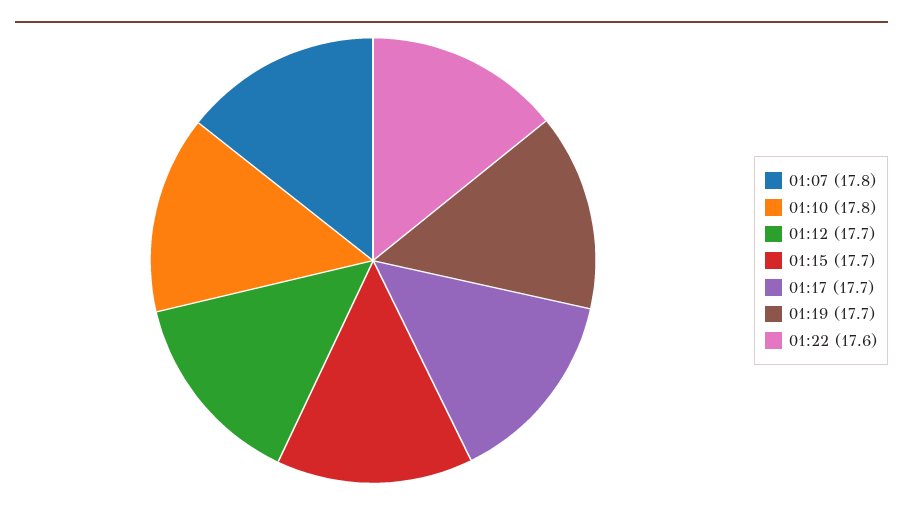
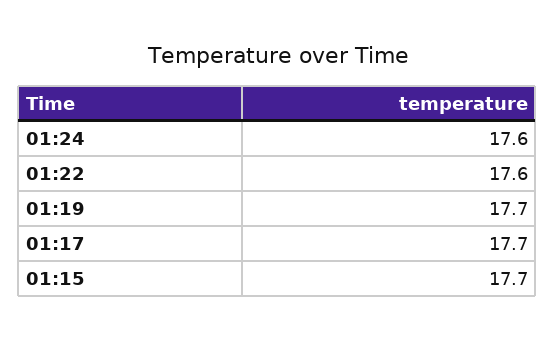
01:07: 17.8 -> none
01:10: 17.8 -> none
01:12: 17.7 -> none
01:24: none -> 17.6

